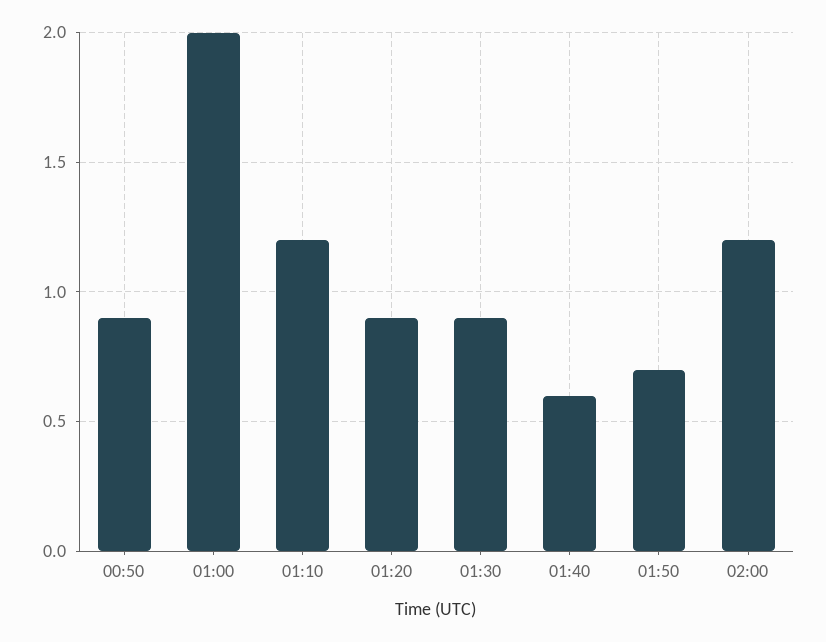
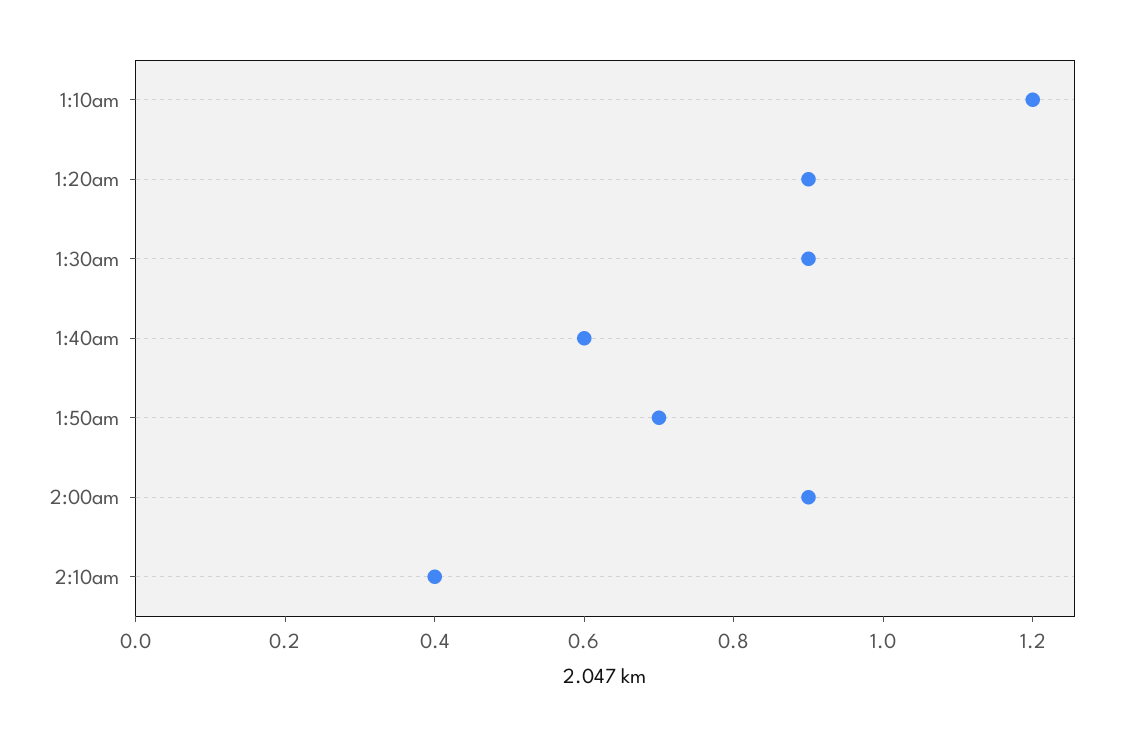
00:50: 0.9 -> none
01:00: 2 -> none
02:00: 1.2 -> 0.9
2:10am: none -> 0.4

